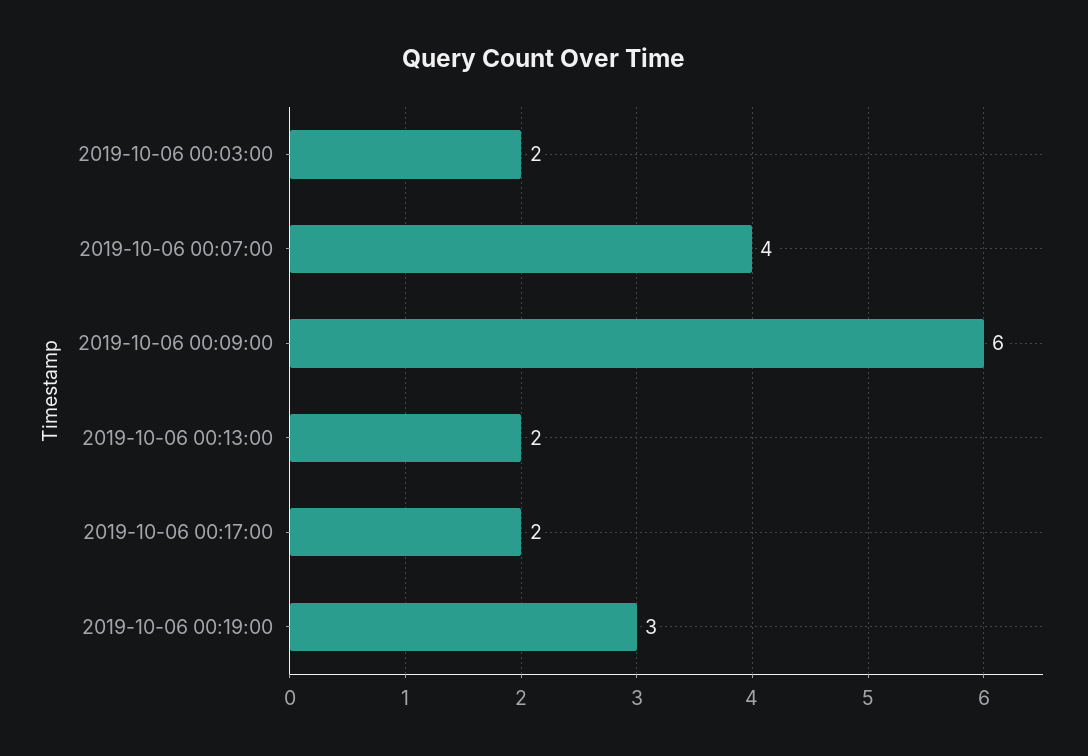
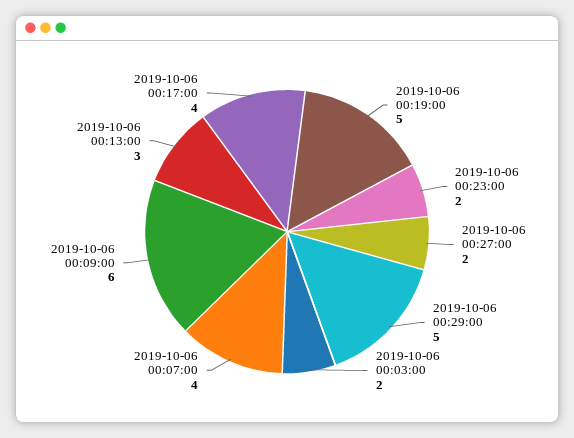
2019-10-06 00:13:00: 2 -> 3
2019-10-06 00:17:00: 2 -> 4
2019-10-06 00:19:00: 3 -> 5
2019-10-06 00:23:00: none -> 2
2019-10-06 00:27:00: none -> 2
2019-10-06 00:29:00: none -> 5

